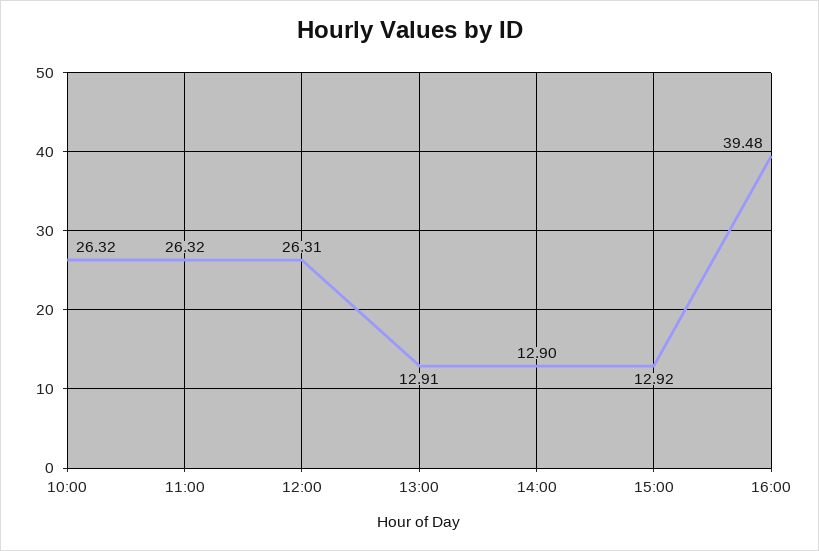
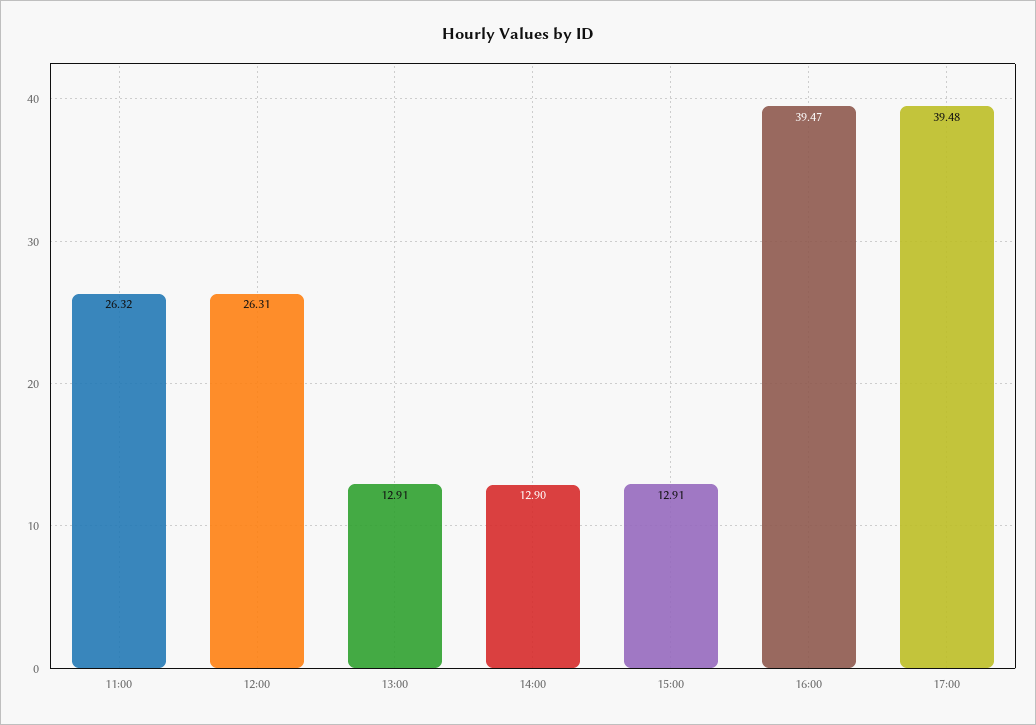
10:00: 26.32 -> none
15:00: 12.92 -> 12.91
16:00: 39.48 -> 39.47
17:00: none -> 39.48

